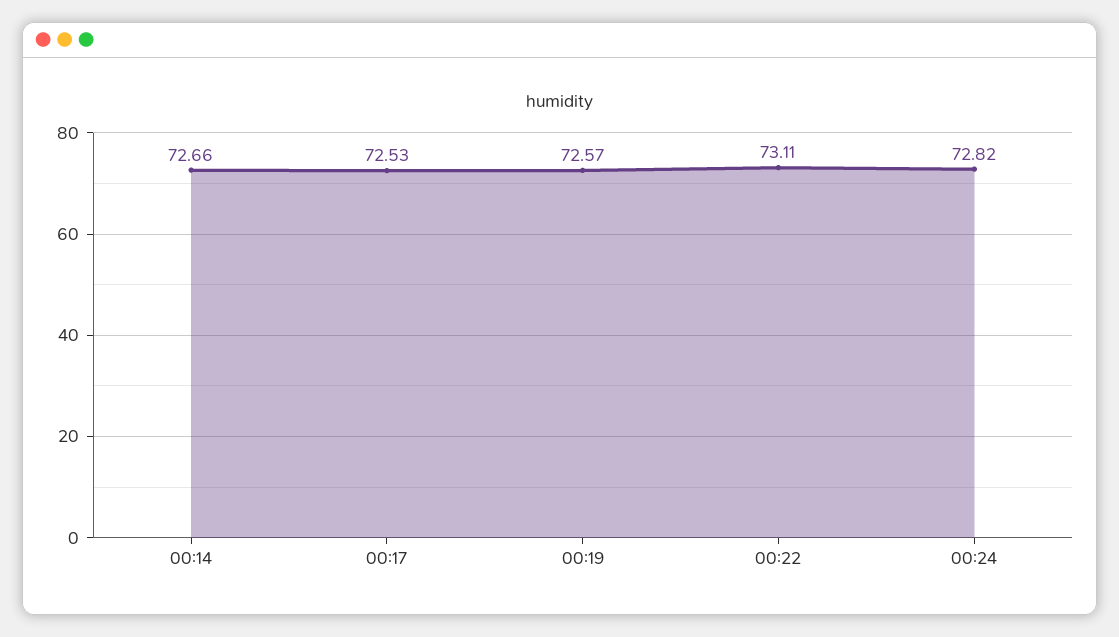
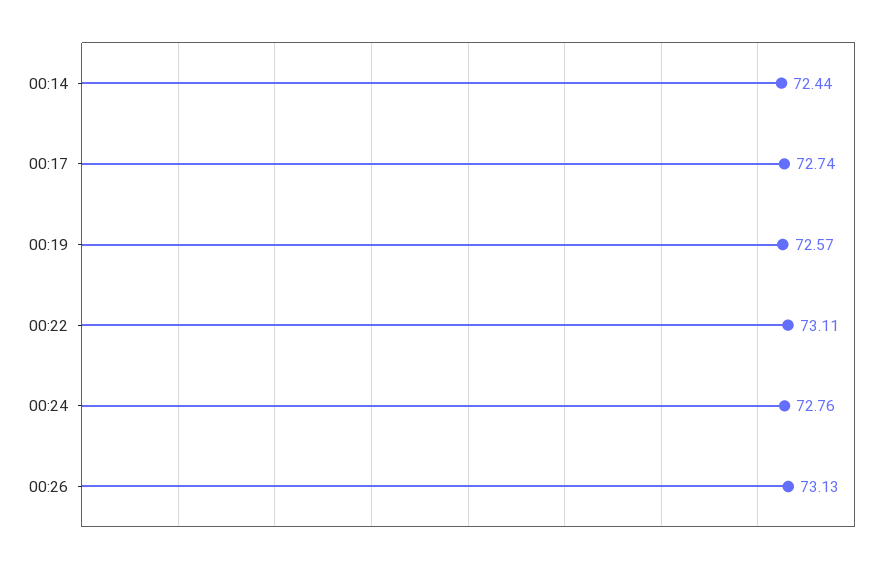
00:14: 72.66 -> 72.44
00:17: 72.53 -> 72.74
00:24: 72.82 -> 72.76
00:26: none -> 73.13

